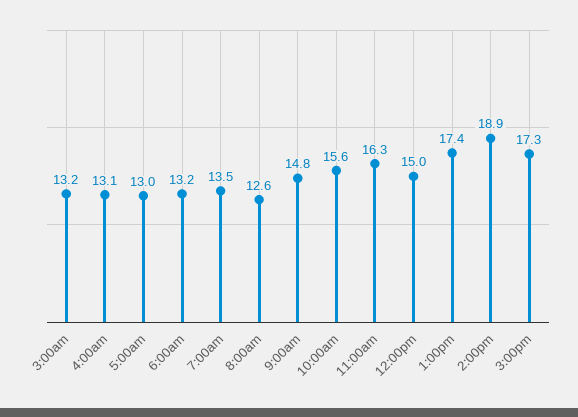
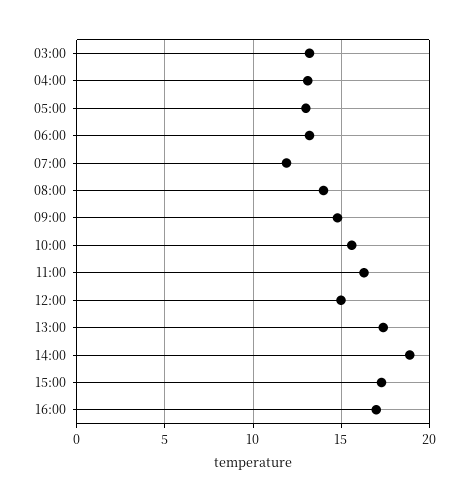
7:00am: 13.5 -> 12
8:00am: 12.6 -> 14
16:00: none -> 17

